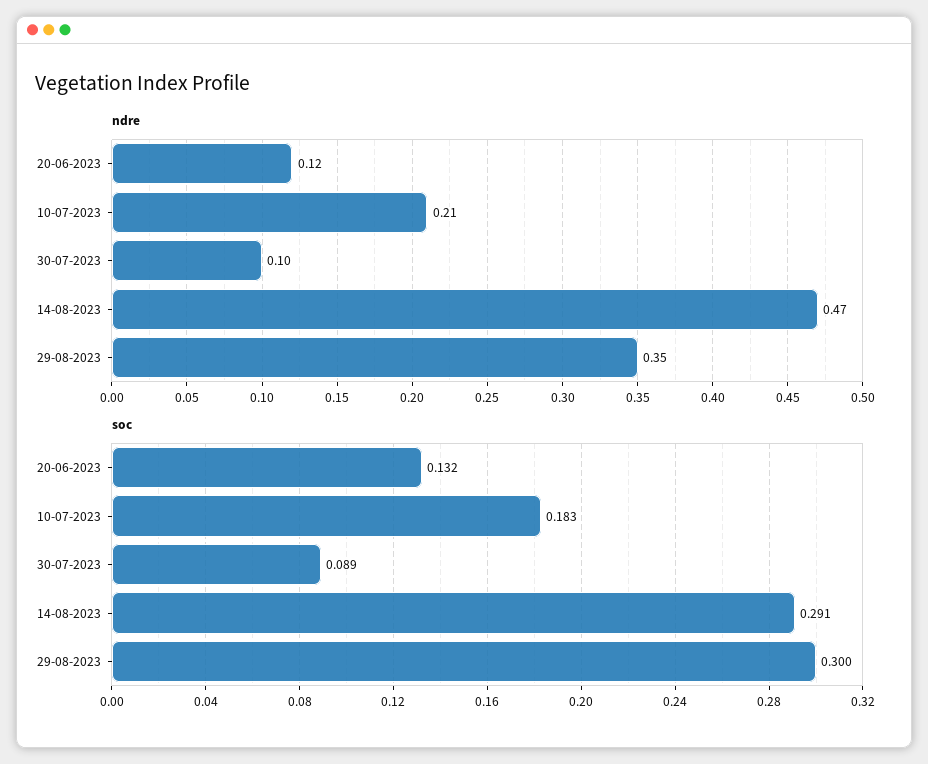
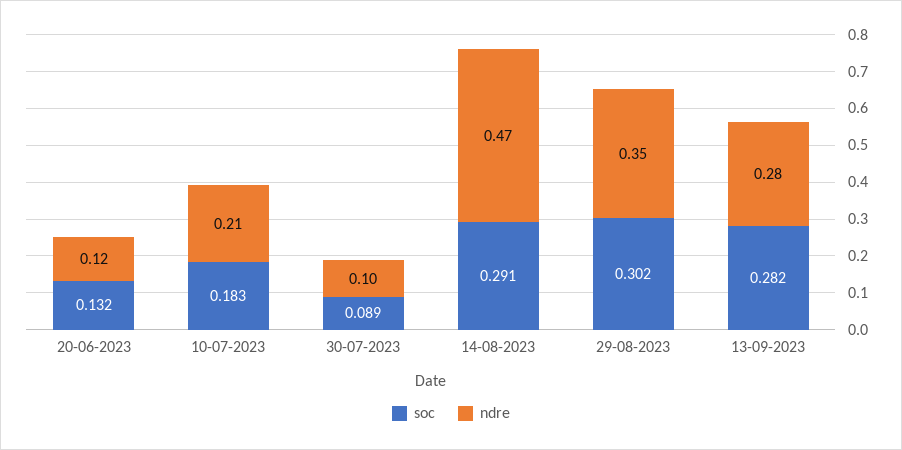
soc, 29-08-2023: 0.3 -> 0.302
soc, 13-09-2023: none -> 0.282
ndre, 13-09-2023: none -> 0.28

